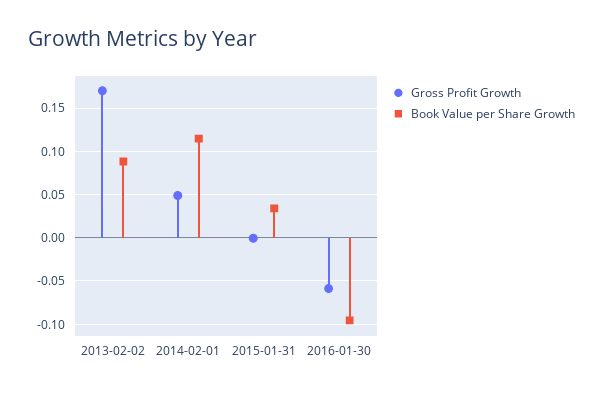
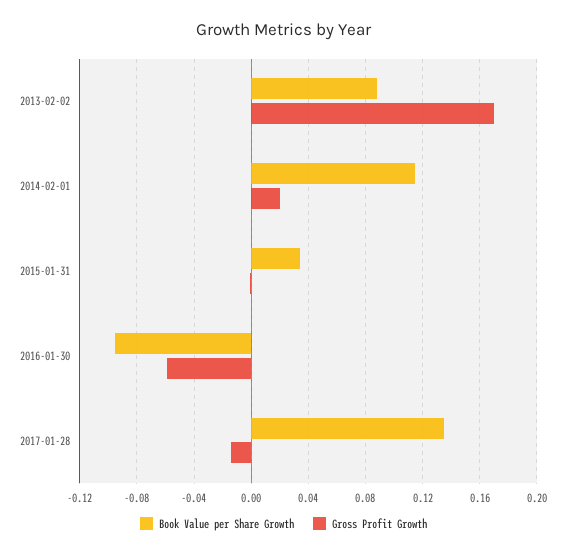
Gross Profit Growth, 2014-02-01: 0.05 -> 0.02
Book Value per Share Growth, 2017-01-28: none -> 0.135
Gross Profit Growth, 2017-01-28: none -> -0.015

